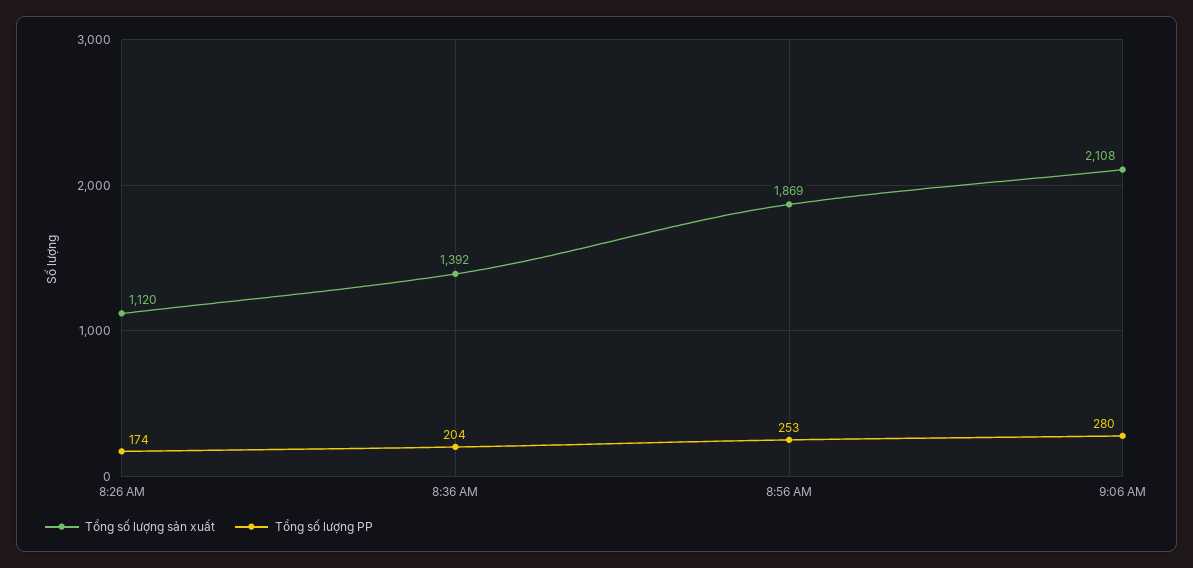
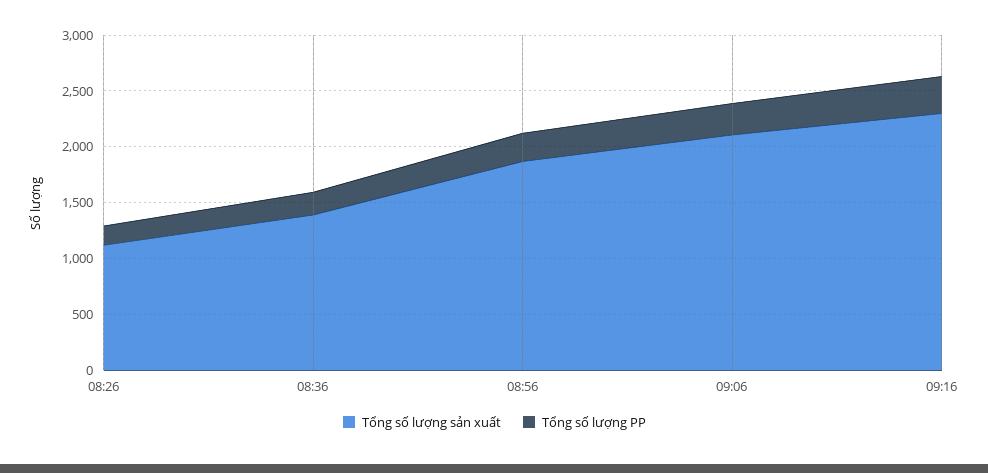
Tổng số lượng sản xuất, 09:16: none -> 2300
Tổng số lượng PP, 09:16: none -> 300

